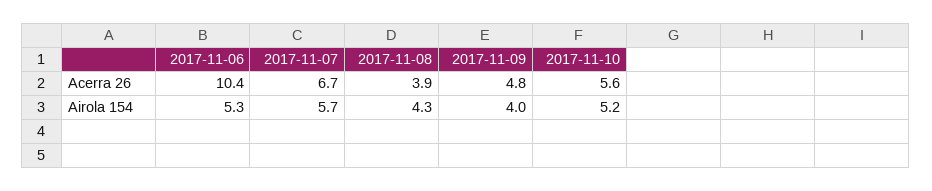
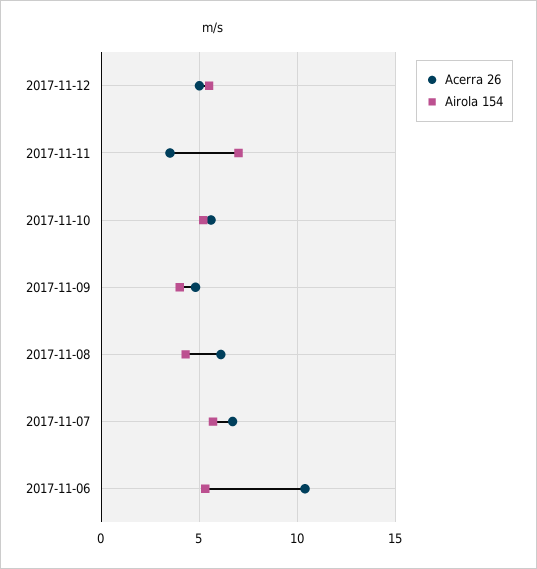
Acerra 26, 2017-11-08: 3.9 -> 6
Acerra 26, 2017-11-12: none -> 5
Airola 154, 2017-11-12: none -> 5.5
Acerra 26, 2017-11-11: none -> 3.5
Airola 154, 2017-11-11: none -> 7

